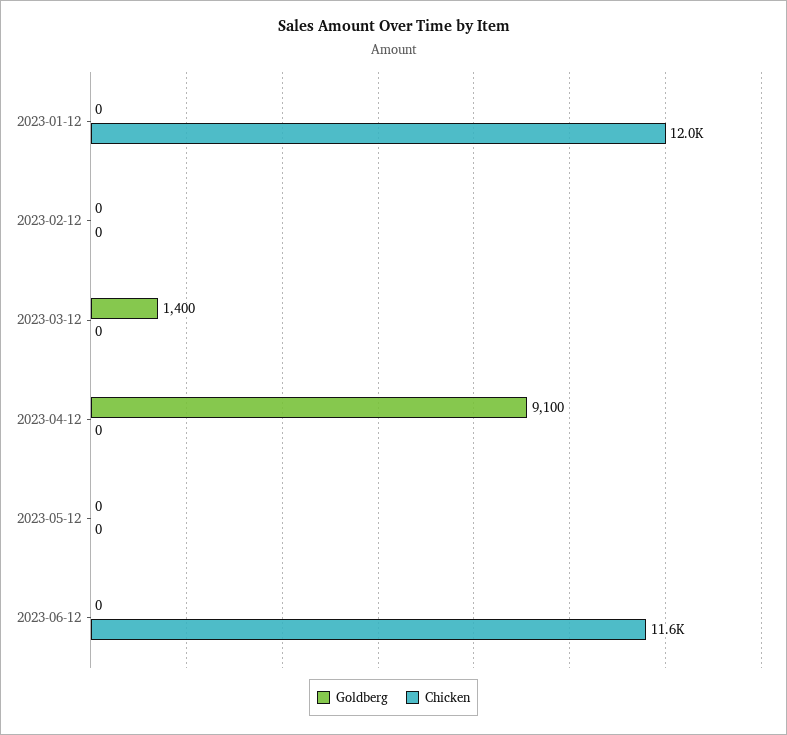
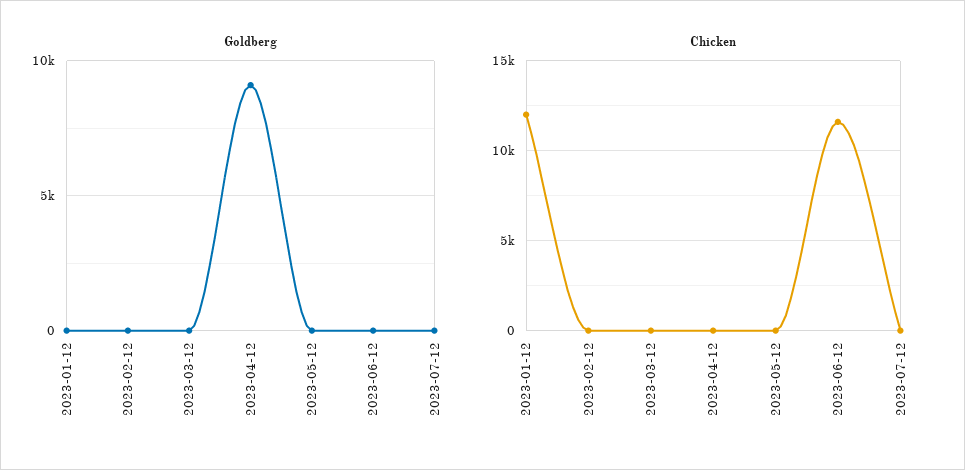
Goldberg, 2023-03-12: 1400 -> 0
Goldberg, 2023-07-12: none -> 0
Chicken, 2023-07-12: none -> 0

